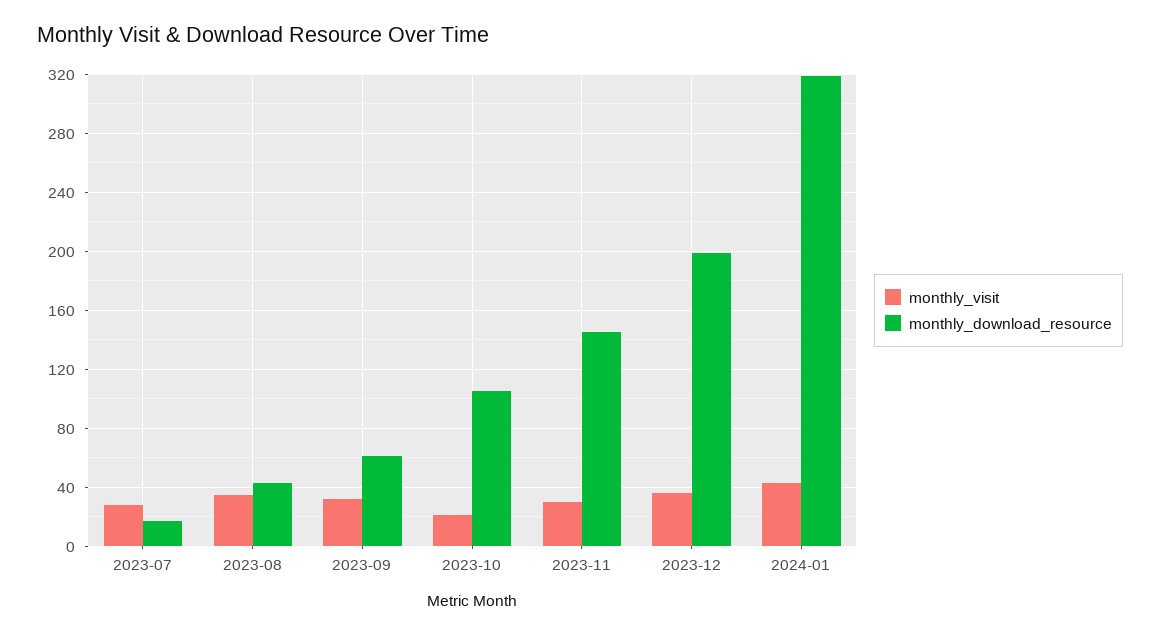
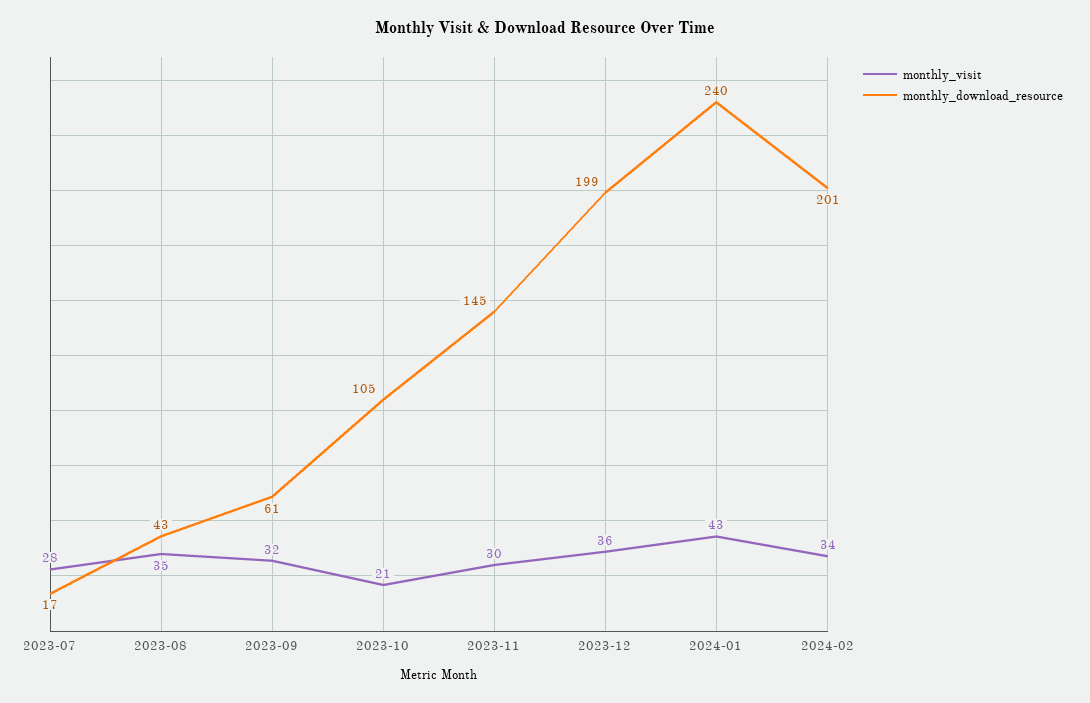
monthly_download_resource, 2024-01: 320 -> 240
monthly_visit, 2024-02: none -> 34
monthly_download_resource, 2024-02: none -> 201

